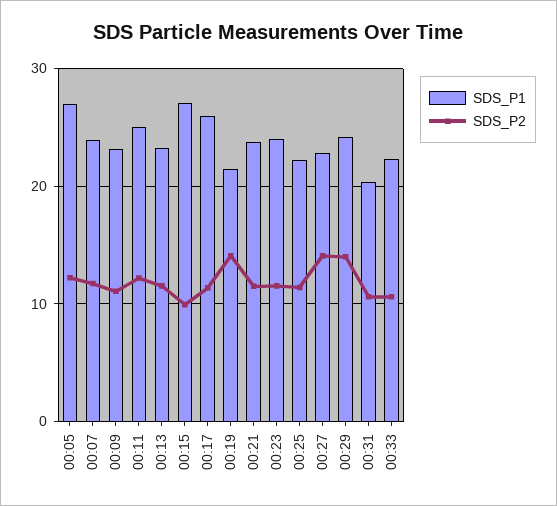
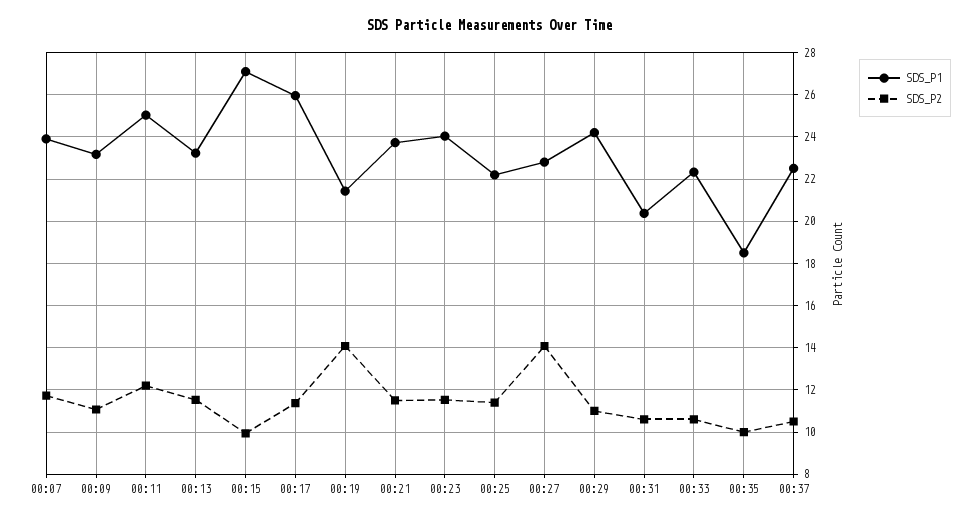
SDS_P1, 00:05: 27 -> none
SDS_P2, 00:05: 12 -> none
SDS_P2, 00:29: 14 -> 11
SDS_P1, 00:35: none -> 18.5
SDS_P2, 00:35: none -> 10
SDS_P1, 00:37: none -> 22.5
SDS_P2, 00:37: none -> 10.5

